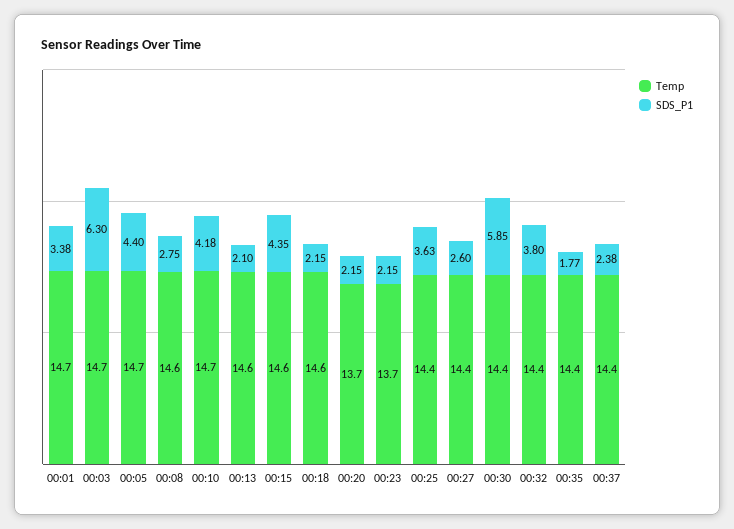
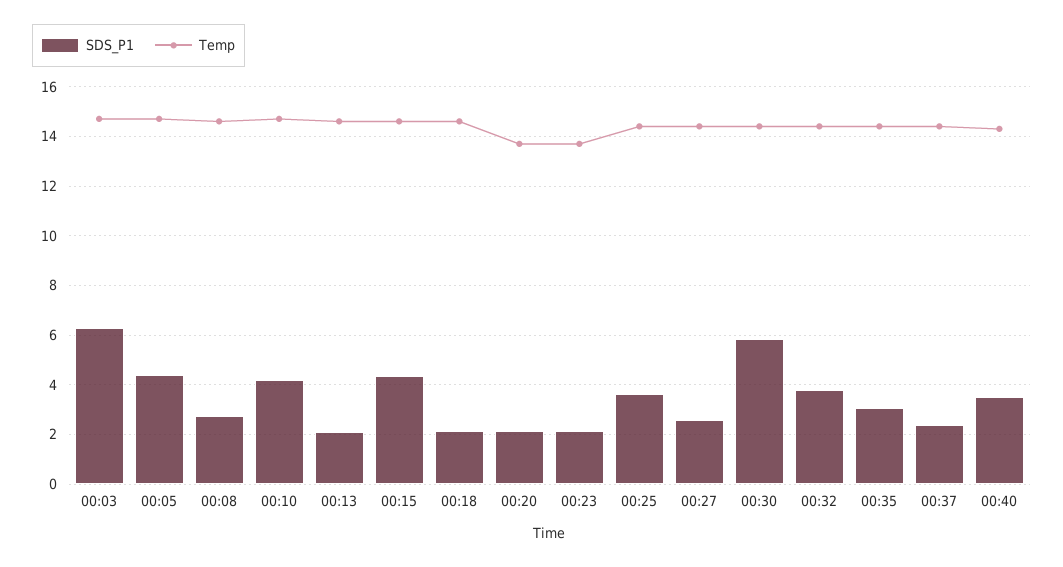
Temp, 00:01: 14.7 -> none
SDS_P1, 00:01: 3.38 -> none
SDS_P1, 00:35: 1.77 -> 3
SDS_P1, 00:40: none -> 3.5
Temp, 00:40: none -> 14.25

